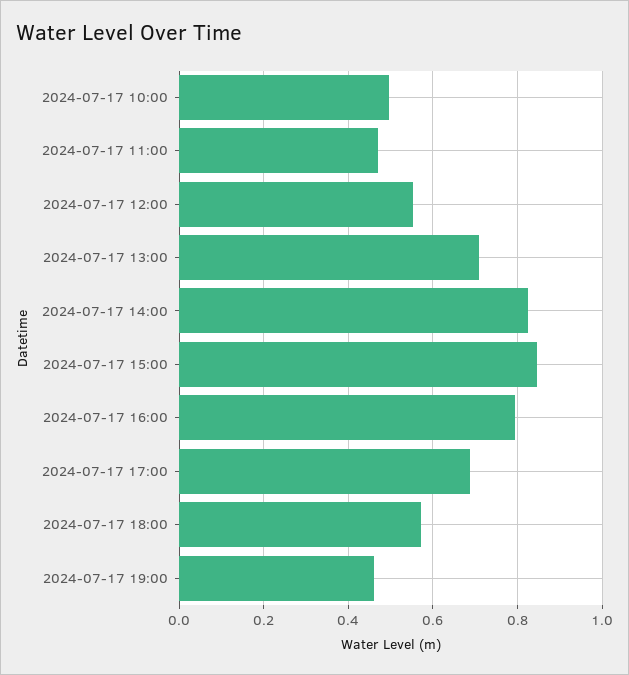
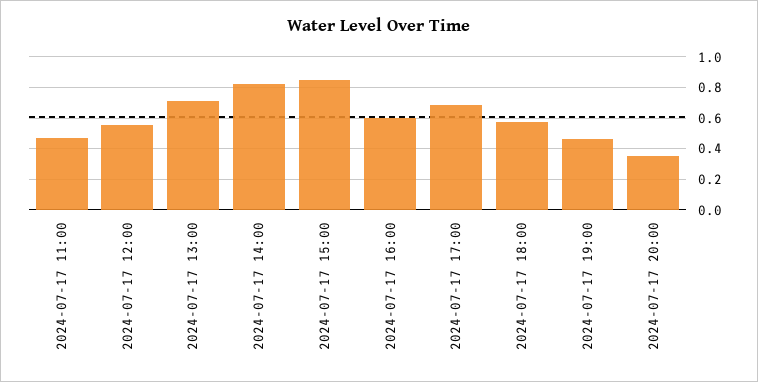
2024-07-17 10:00: 0.5 -> none
2024-07-17 16:00: 0.8 -> 0.6
2024-07-17 20:00: none -> 0.35

